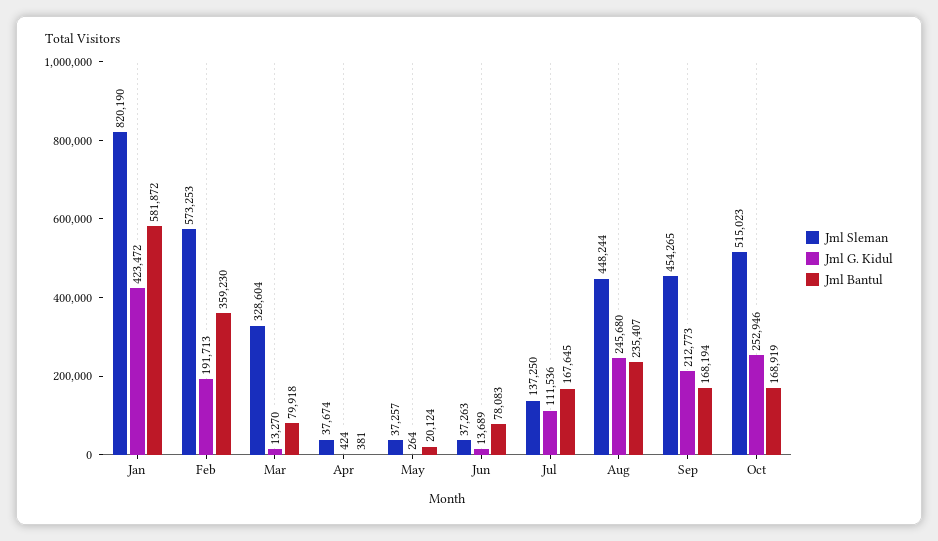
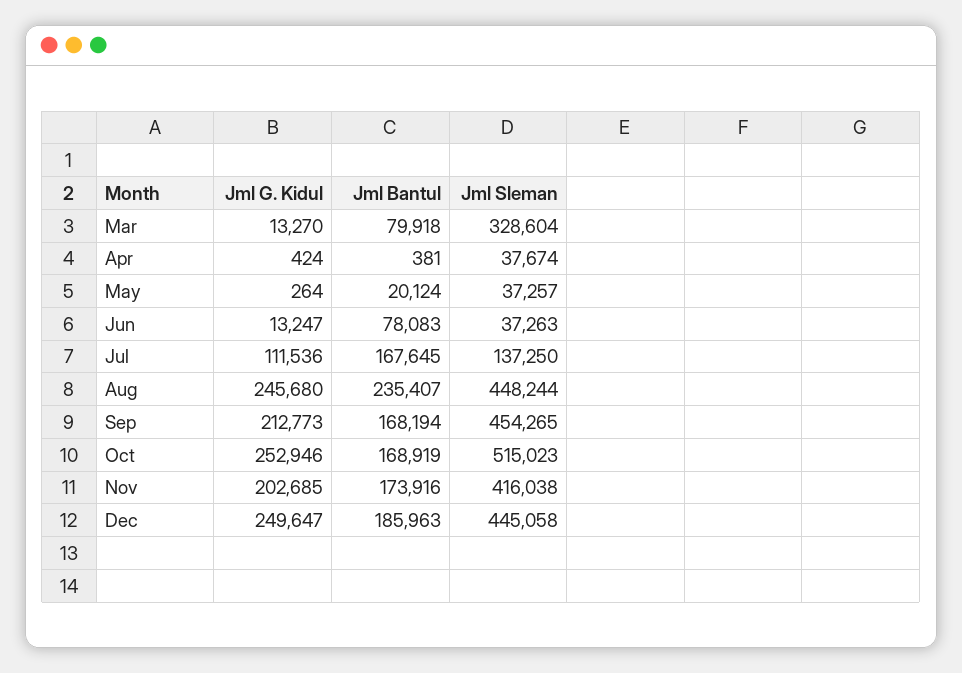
Jml Sleman, Jan: 820190 -> none
Jml G. Kidul, Jan: 423472 -> none
Jml Bantul, Jan: 581872 -> none
Jml Sleman, Feb: 573253 -> none
Jml G. Kidul, Feb: 191713 -> none
Jml Bantul, Feb: 359230 -> none
Jml G. Kidul, Jun: 13689 -> 13247
Jml G. Kidul, Nov: none -> 202685
Jml Bantul, Nov: none -> 173916
Jml Sleman, Nov: none -> 416038
Jml G. Kidul, Dec: none -> 249647
Jml Bantul, Dec: none -> 185963
Jml Sleman, Dec: none -> 445058

